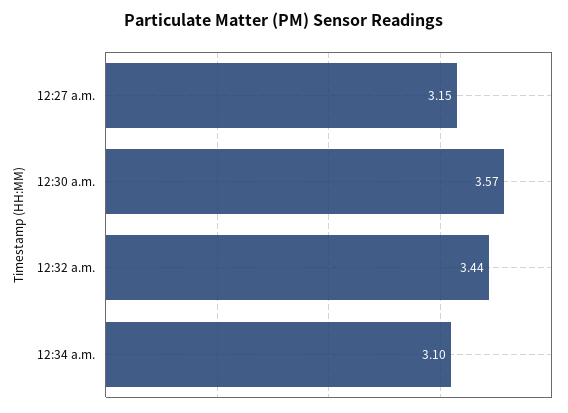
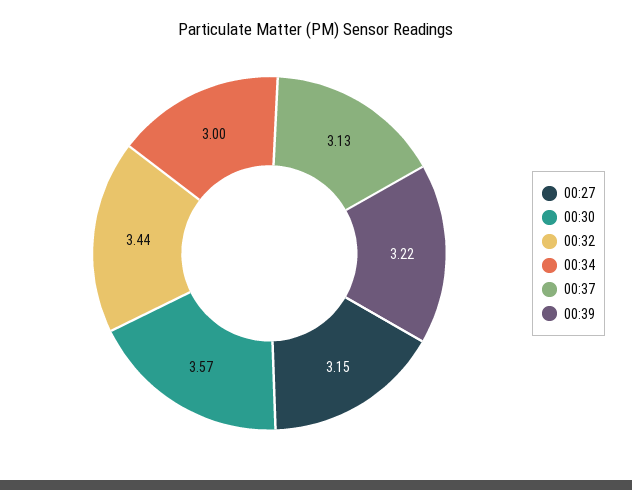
12:34 a.m.: 3.1 -> 3
00:37: none -> 3.13
00:39: none -> 3.22

